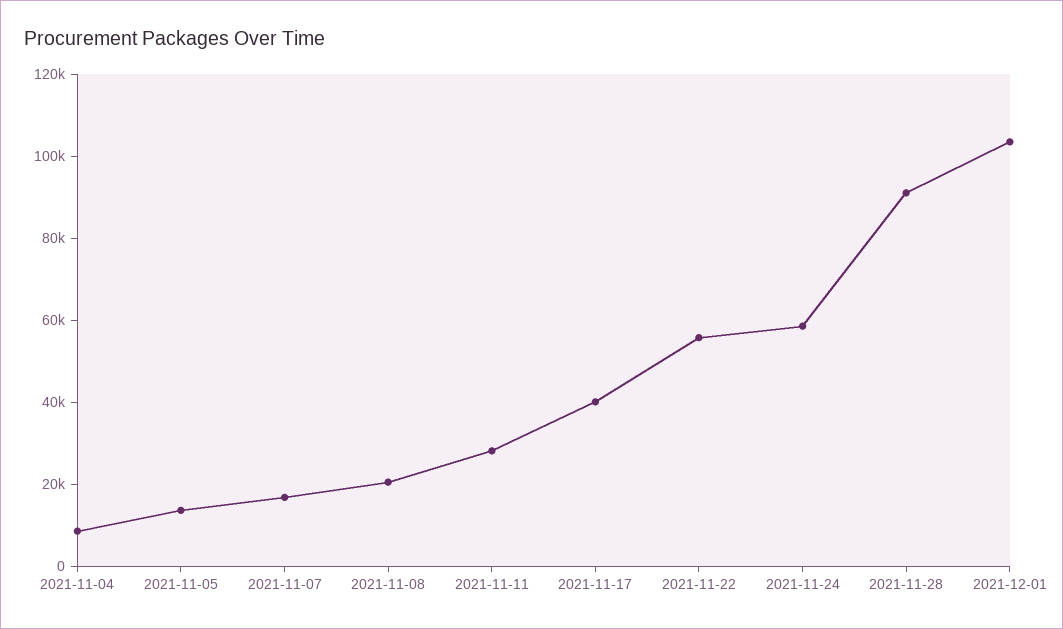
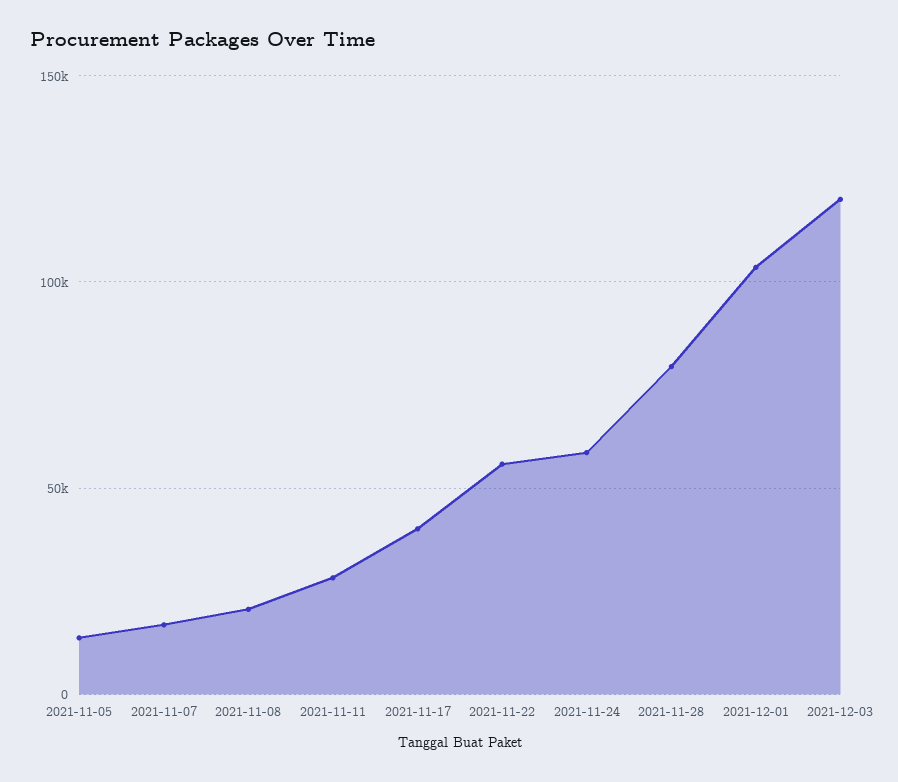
2021-11-04: 10000 -> none
2021-11-28: 90000 -> 80000
2021-12-03: none -> 120000

